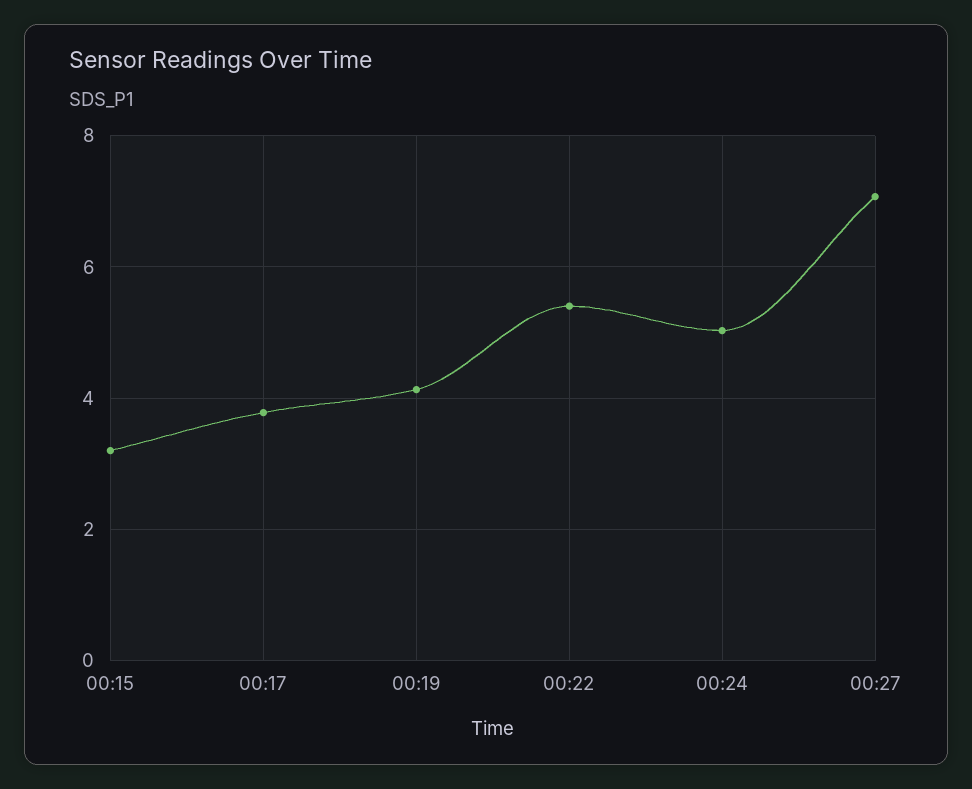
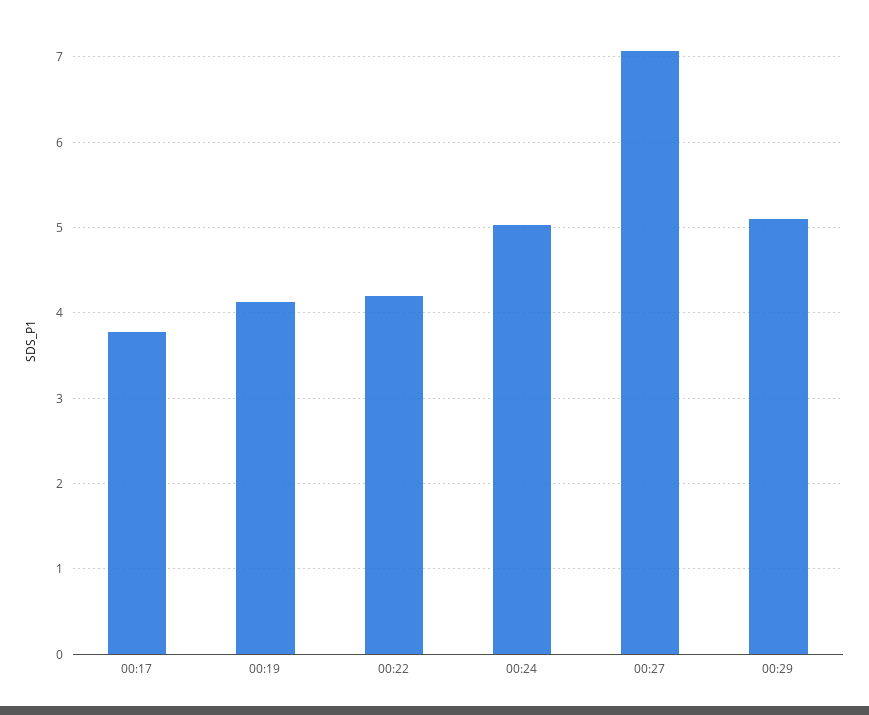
00:15: 3.2 -> none
00:22: 5.4 -> 4.2
00:29: none -> 5.1

